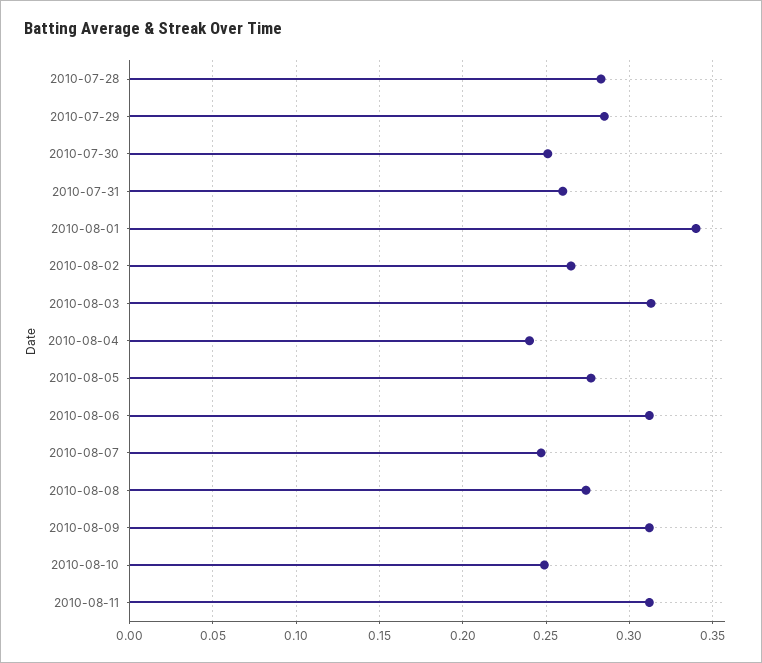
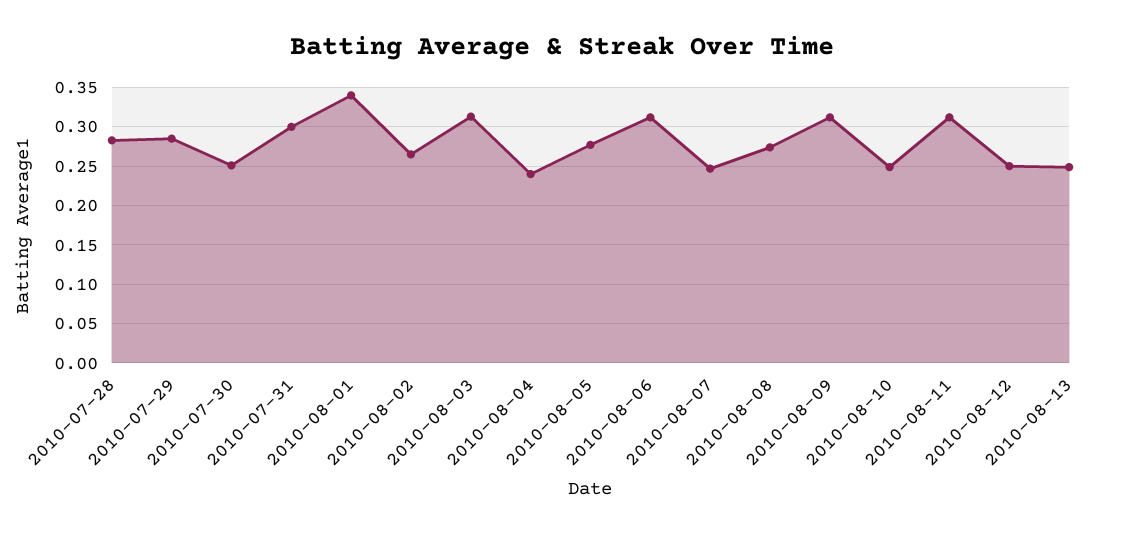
2010-07-31: 0.26 -> 0.3
2010-08-12: none -> 0.25
2010-08-13: none -> 0.25

